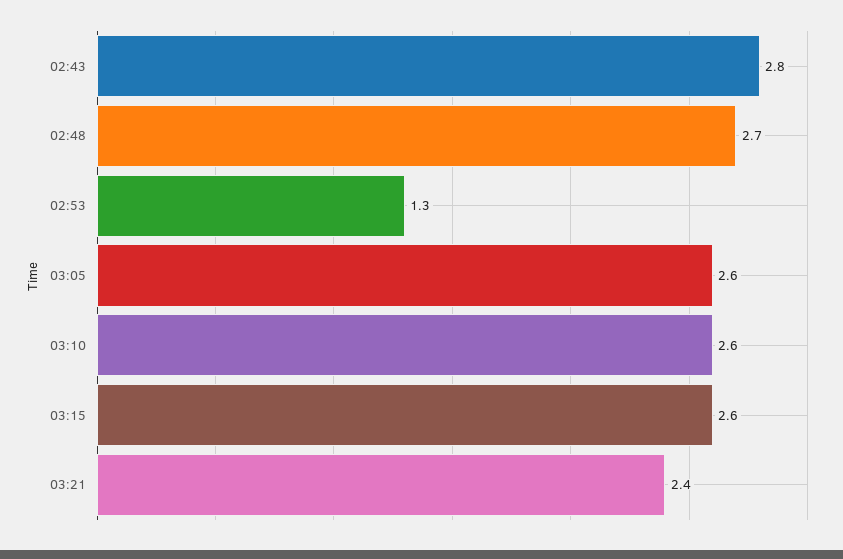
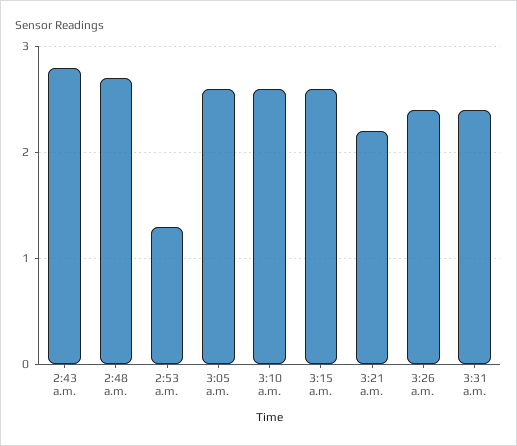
03:21: 2.4 -> 2.2
3:26 a.m.: none -> 2.4
3:31 a.m.: none -> 2.4

